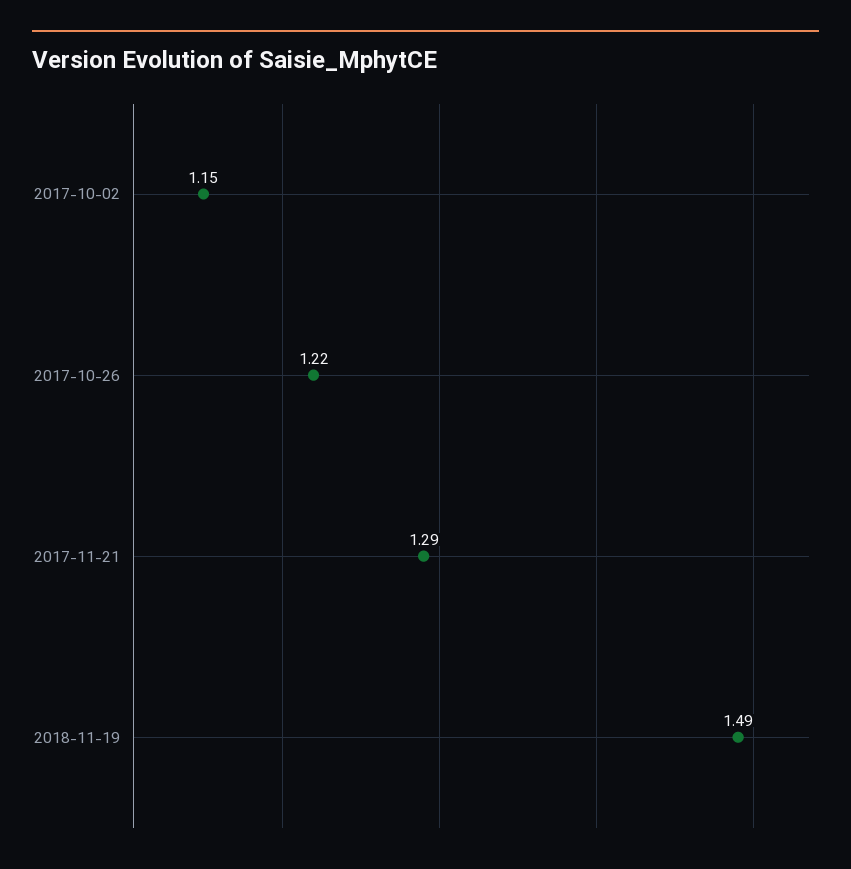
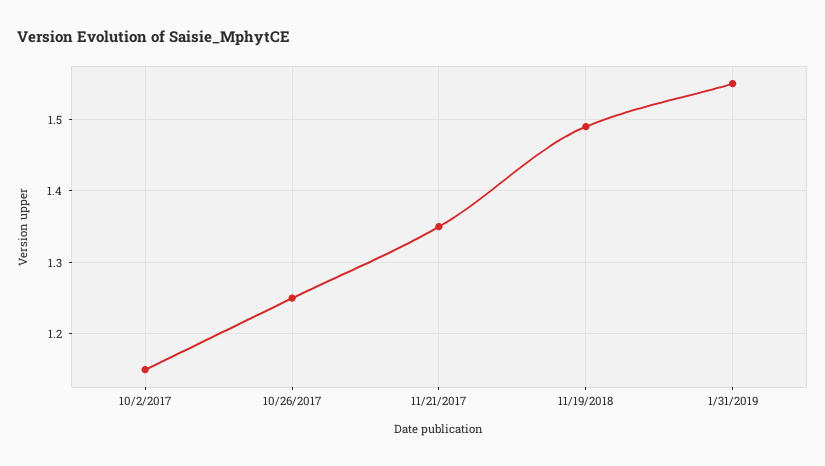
2017-10-26: 1.22 -> 1.25
2017-11-21: 1.29 -> 1.35
1/31/2019: none -> 1.55

